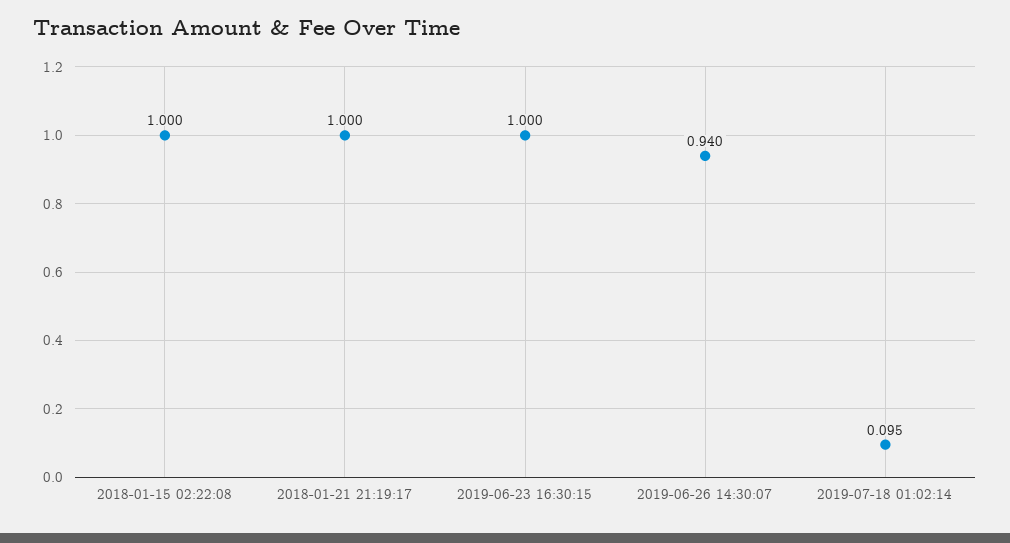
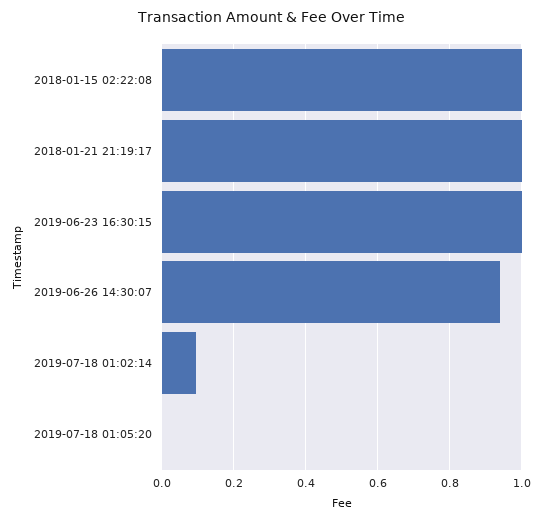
2019-07-18 01:05:20: none -> 0

